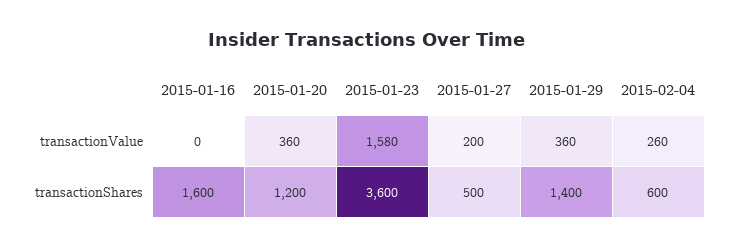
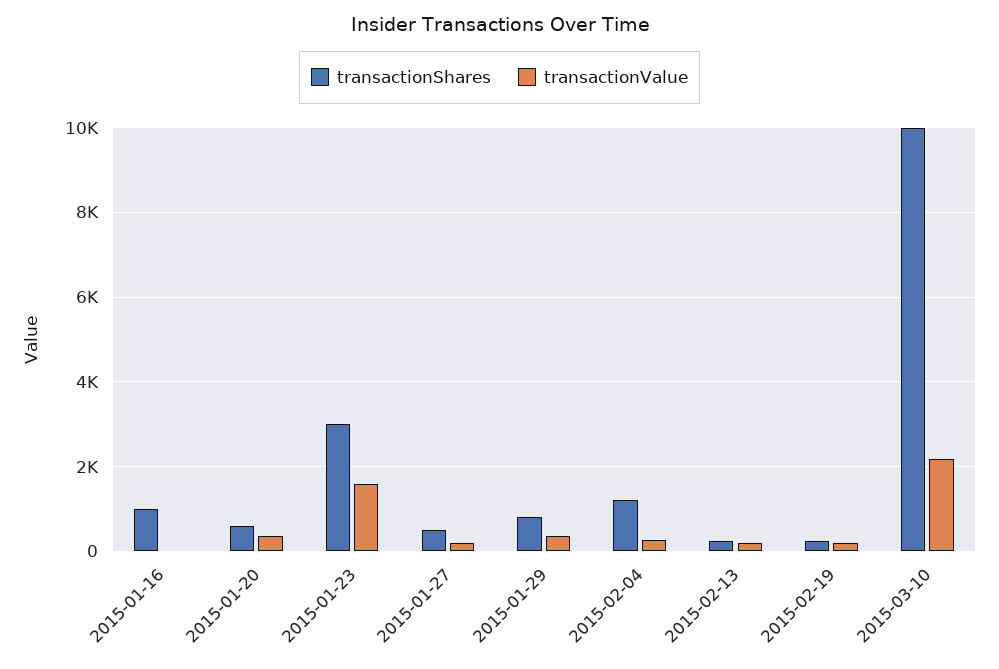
transactionShares, 2015-01-16: 1600 -> 1000
transactionShares, 2015-01-20: 1200 -> 600
transactionShares, 2015-01-23: 3600 -> 3000
transactionShares, 2015-01-29: 1400 -> 800
transactionShares, 2015-02-04: 600 -> 1200
transactionShares, 2015-02-13: none -> 200
transactionValue, 2015-02-13: none -> 200
transactionShares, 2015-02-19: none -> 200
transactionValue, 2015-02-19: none -> 200
transactionShares, 2015-03-10: none -> 10000
transactionValue, 2015-03-10: none -> 2200

